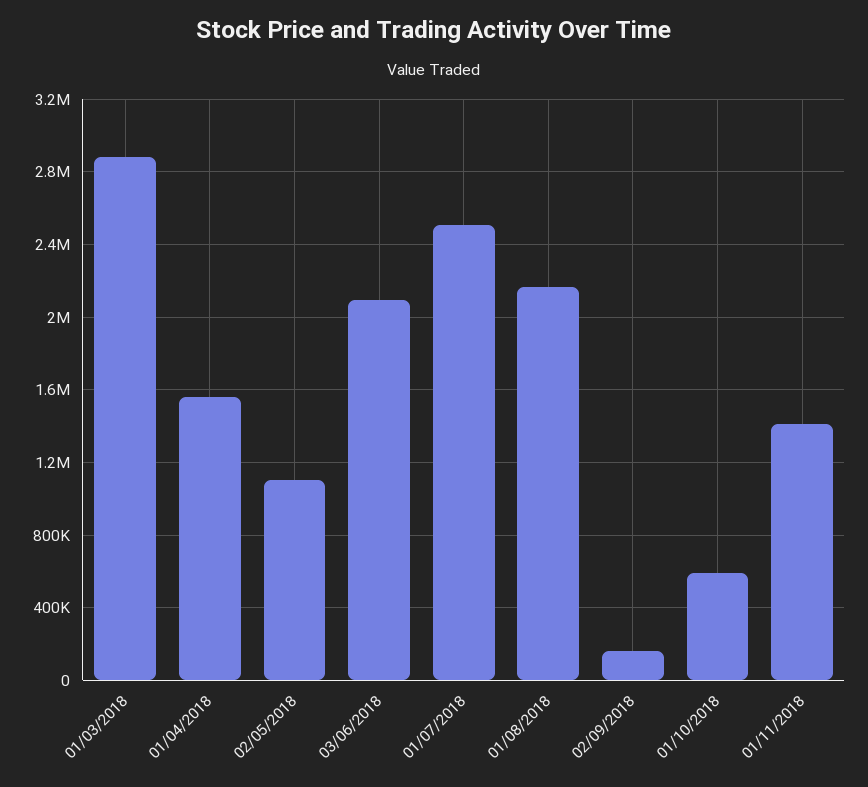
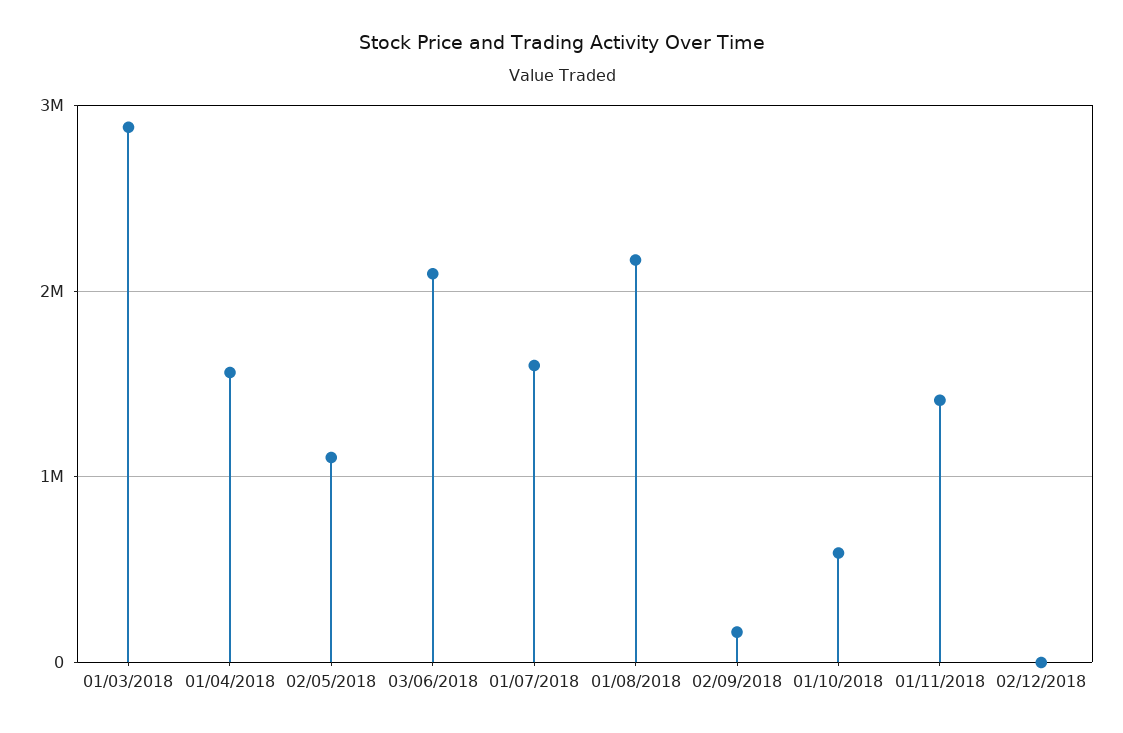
01/07/2018: 2500000 -> 1600000
02/12/2018: none -> 0

